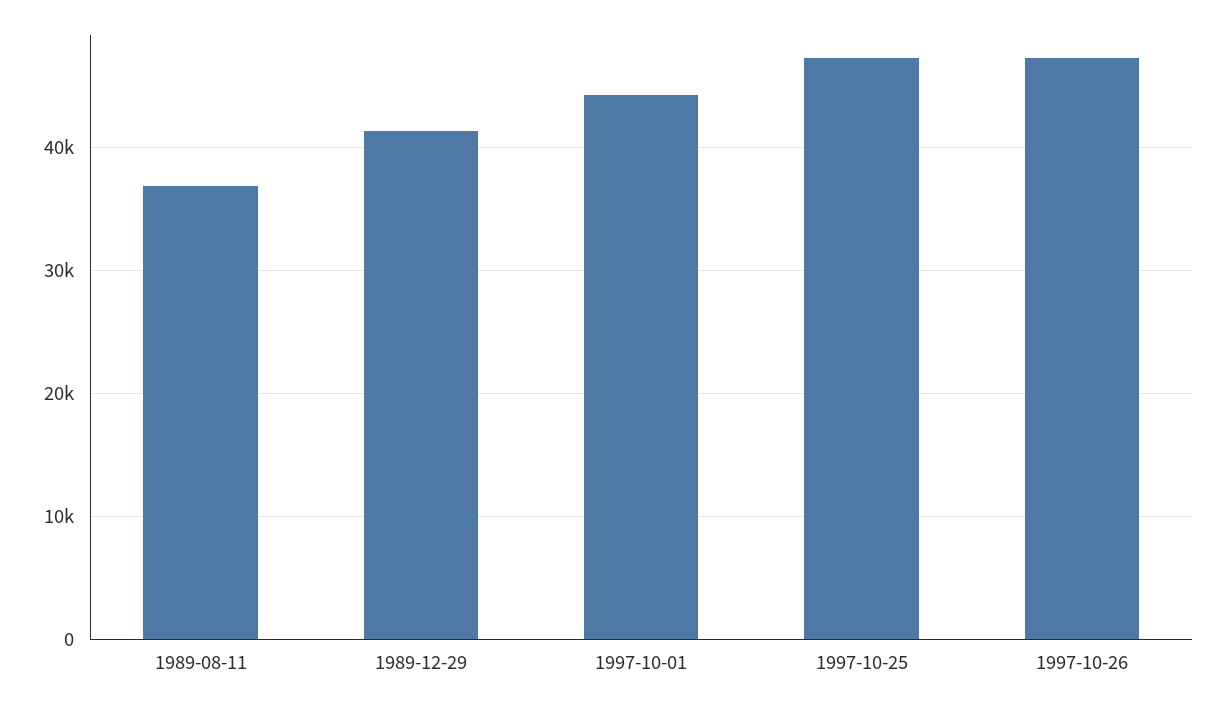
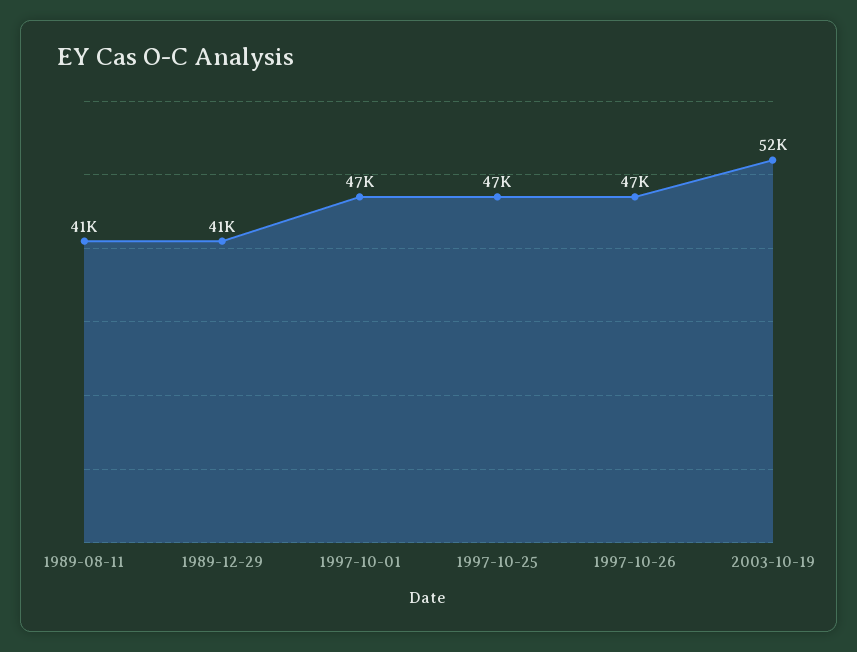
1989-08-11: 37000 -> 41000
1997-10-01: 44000 -> 47000
2003-10-19: none -> 52000

